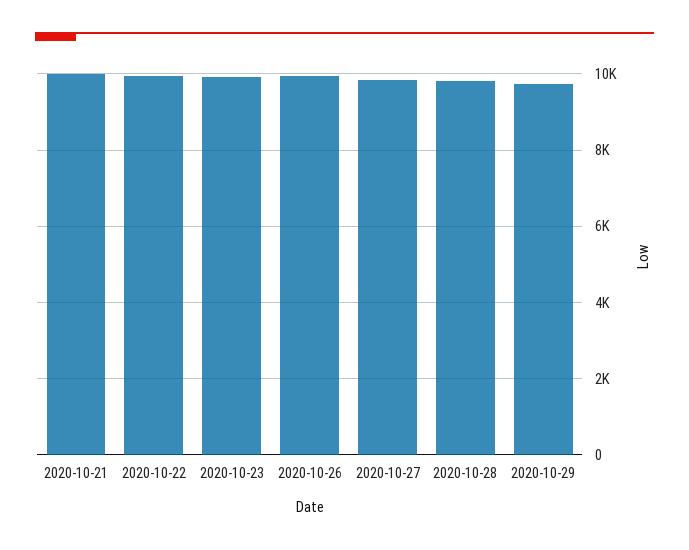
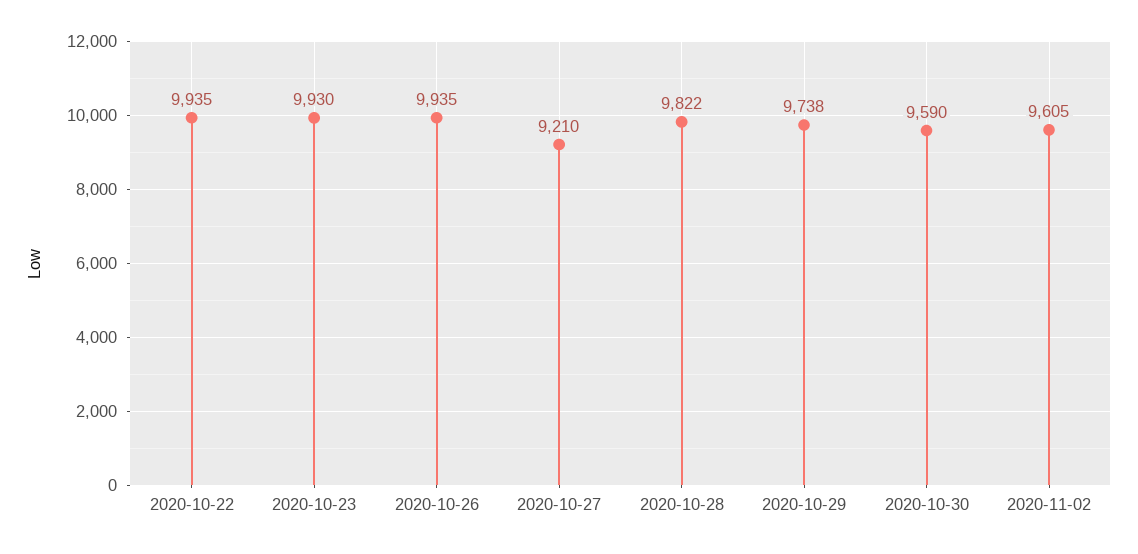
2020-10-21: 10000 -> none
2020-10-27: 9800 -> 9210
2020-10-30: none -> 9590
2020-11-02: none -> 9605

